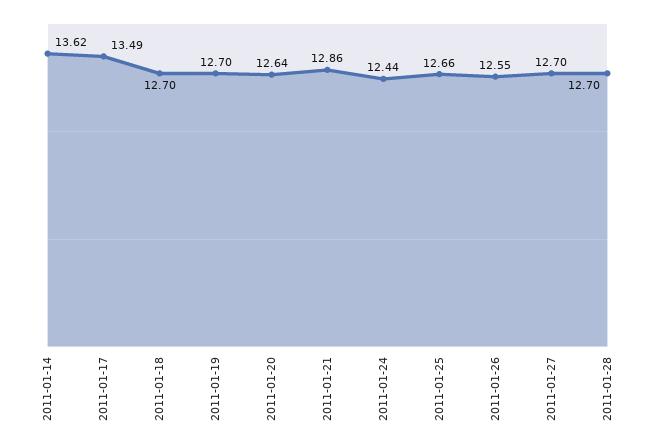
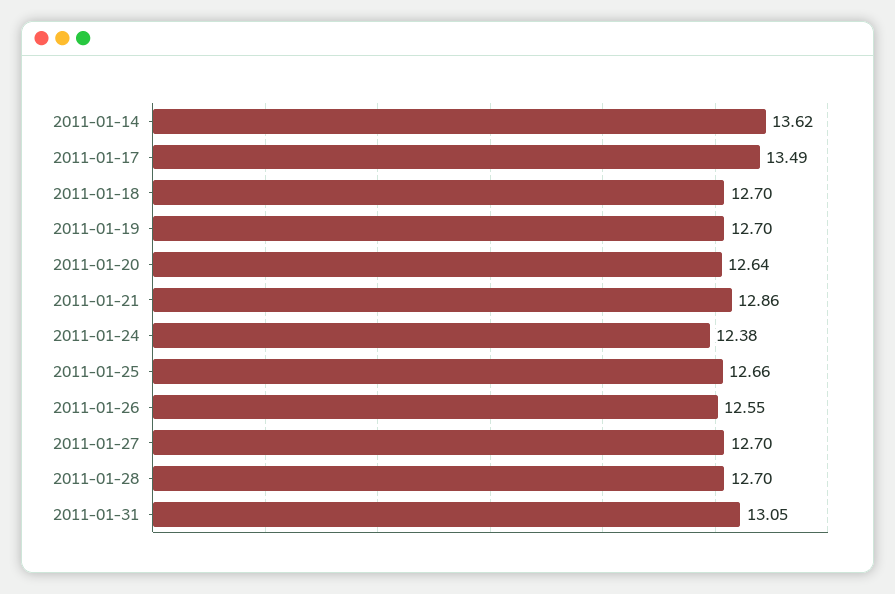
2011-01-24: 12.44 -> 12.38
2011-01-31: none -> 13.05

